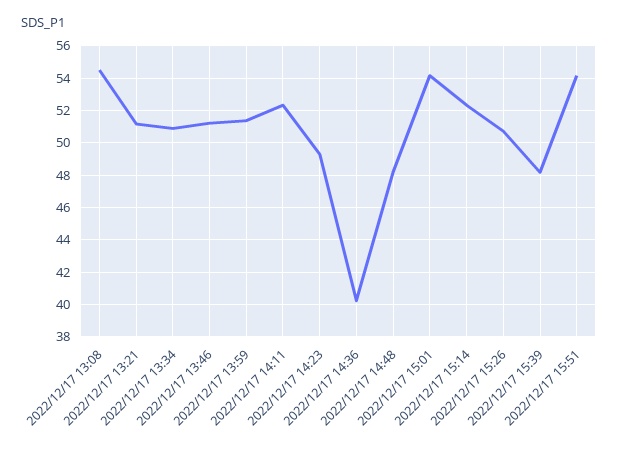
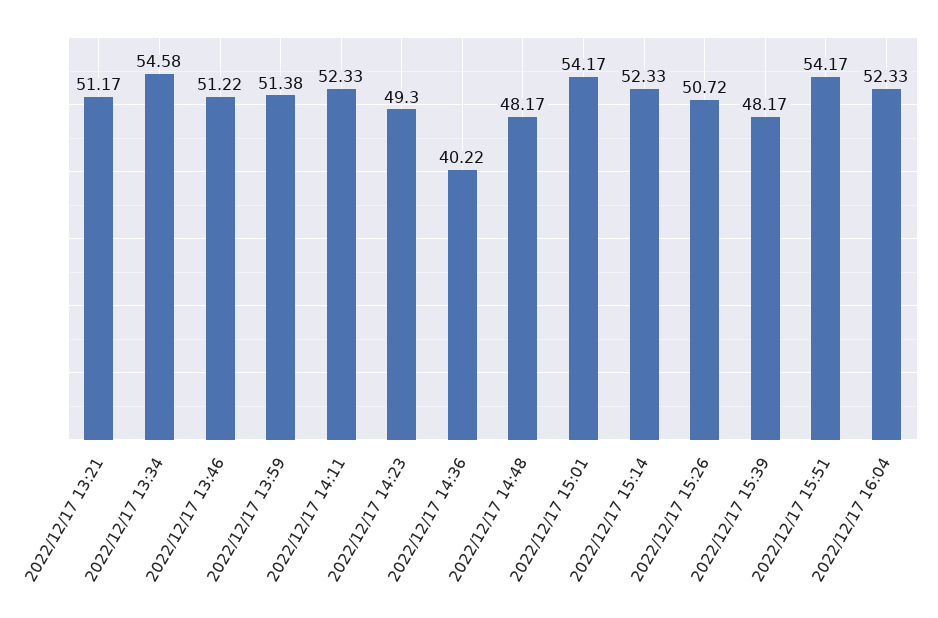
2022/12/17 13:08: 54.5 -> none
2022/12/17 13:34: 51 -> 54.58
2022/12/17 16:04: none -> 52.33

